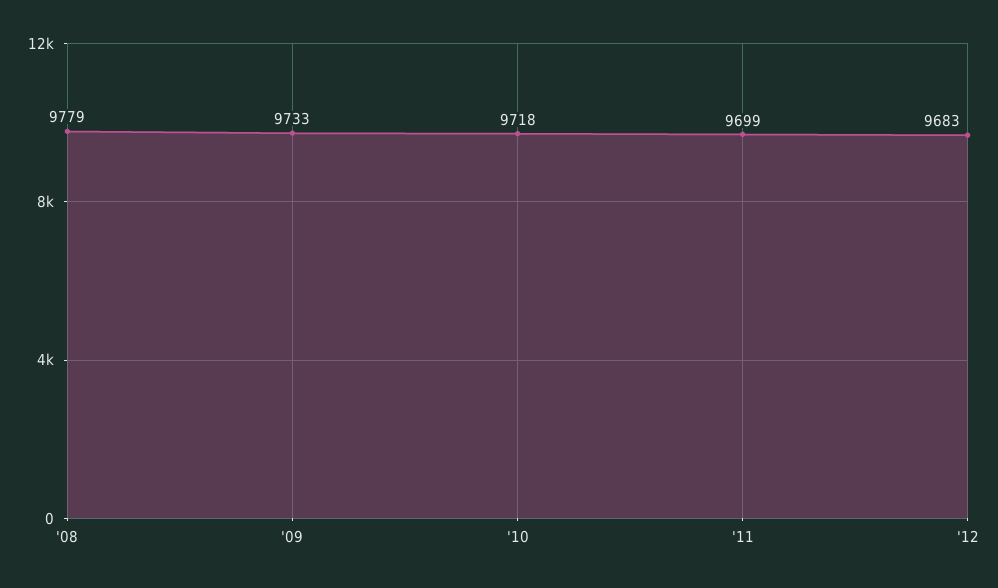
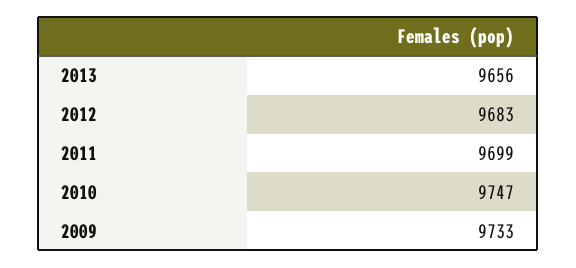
'08: 9779 -> none
'10: 9718 -> 9747
2013: none -> 9656

